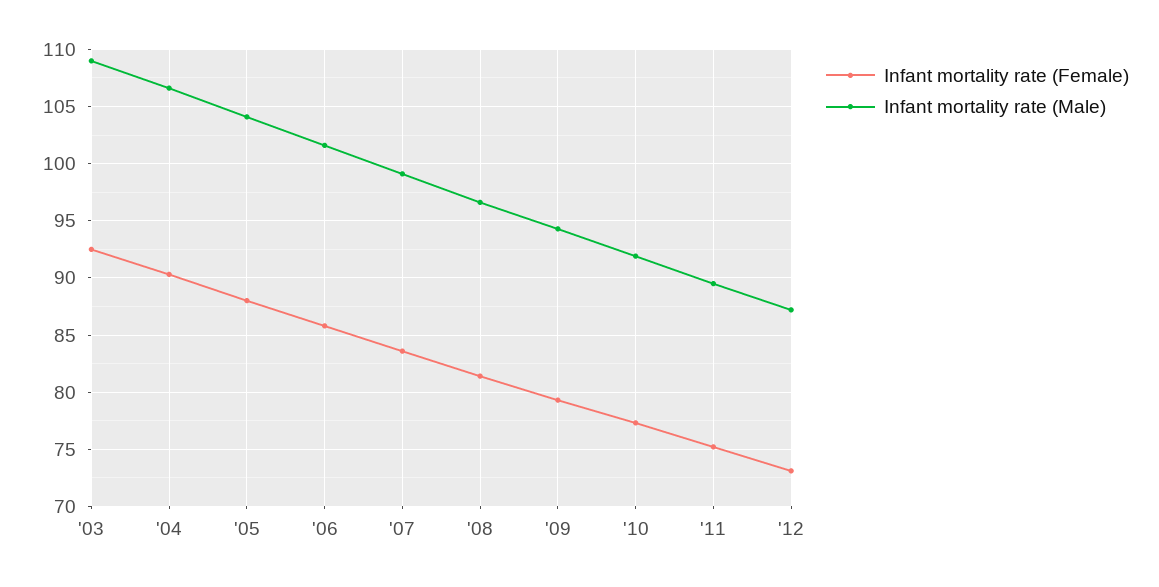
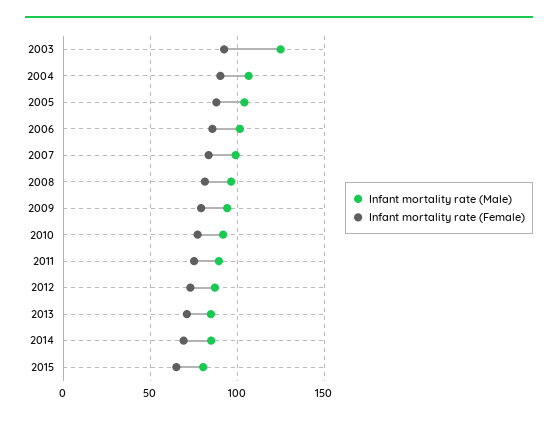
Infant mortality rate (Male), '03: 109 -> 125
Infant mortality rate (Male), 2013: none -> 85
Infant mortality rate (Female), 2013: none -> 70
Infant mortality rate (Male), 2014: none -> 85
Infant mortality rate (Female), 2014: none -> 70
Infant mortality rate (Male), 2015: none -> 80
Infant mortality rate (Female), 2015: none -> 65

